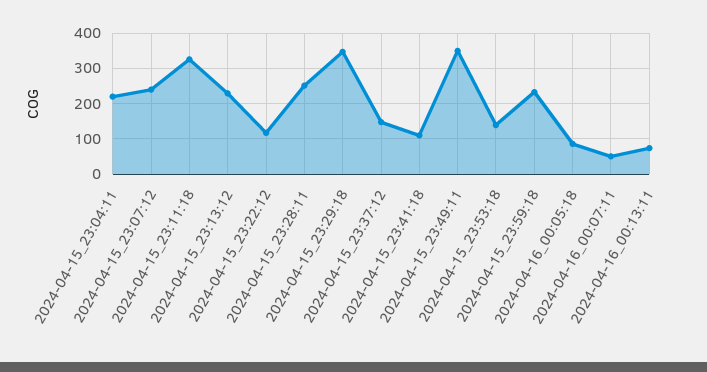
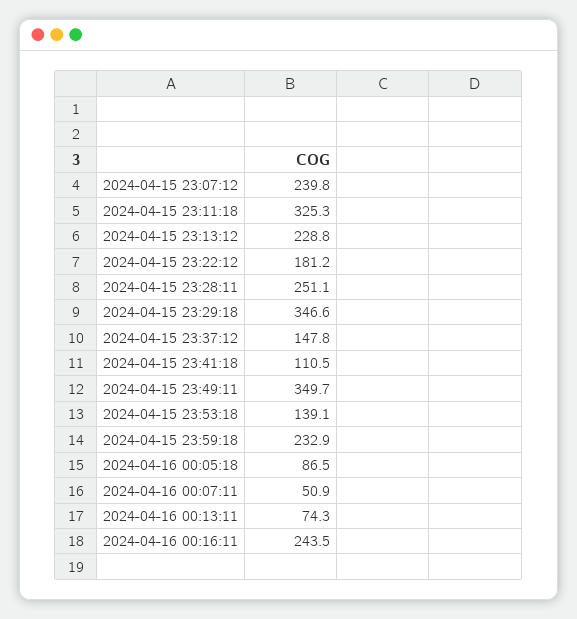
2024-04-15_23:04:11: 220 -> none
2024-04-15_23:22:12: 120 -> 181.2
2024-04-16 00:16:11: none -> 243.5

